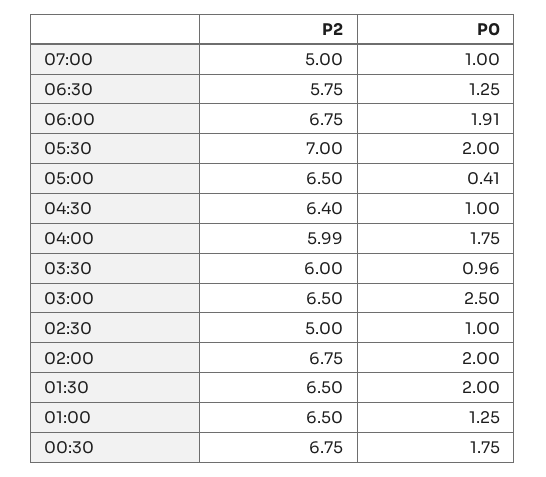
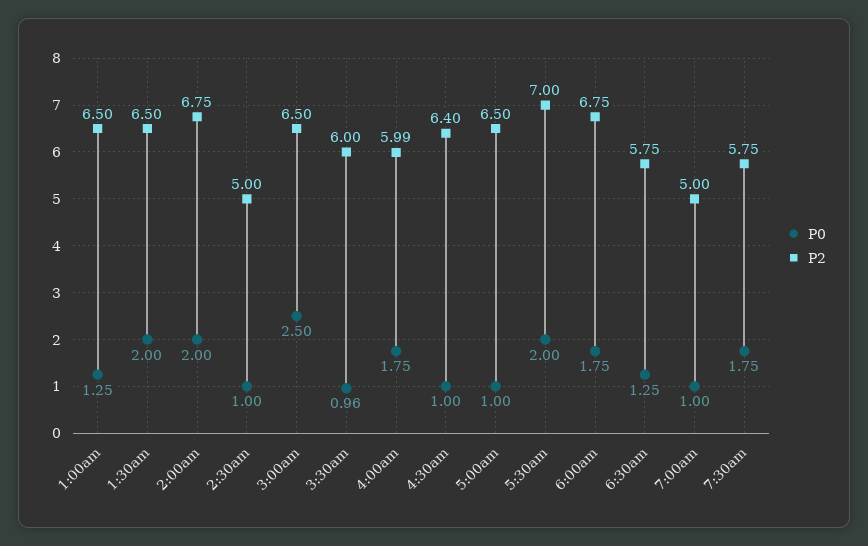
P0, 06:00: 1.91 -> 1.75
P0, 05:00: 0.41 -> 1
P2, 00:30: 6.75 -> none
P0, 00:30: 1.75 -> none
P0, 7:30am: none -> 1.75
P2, 7:30am: none -> 5.75

